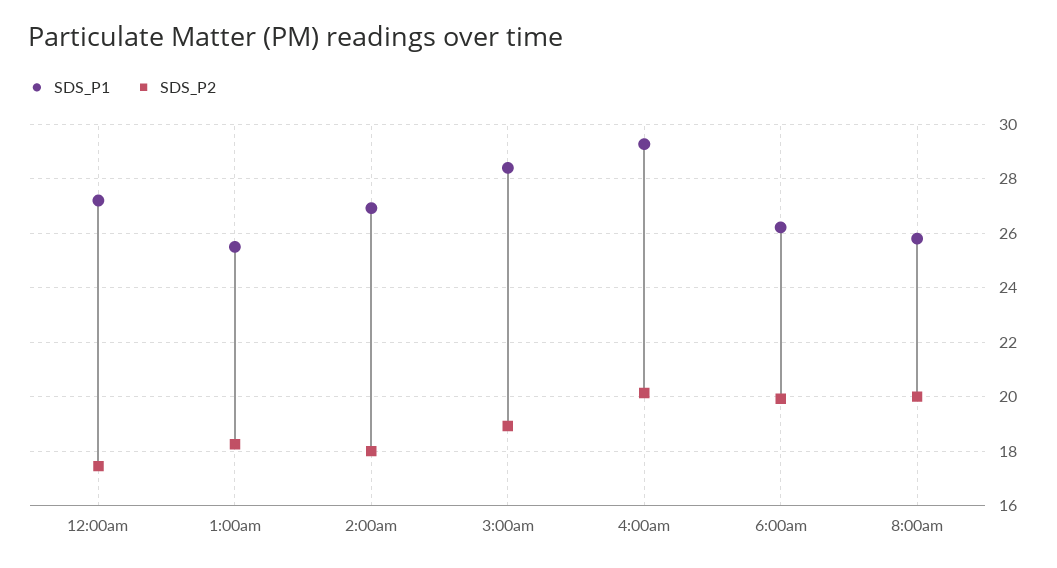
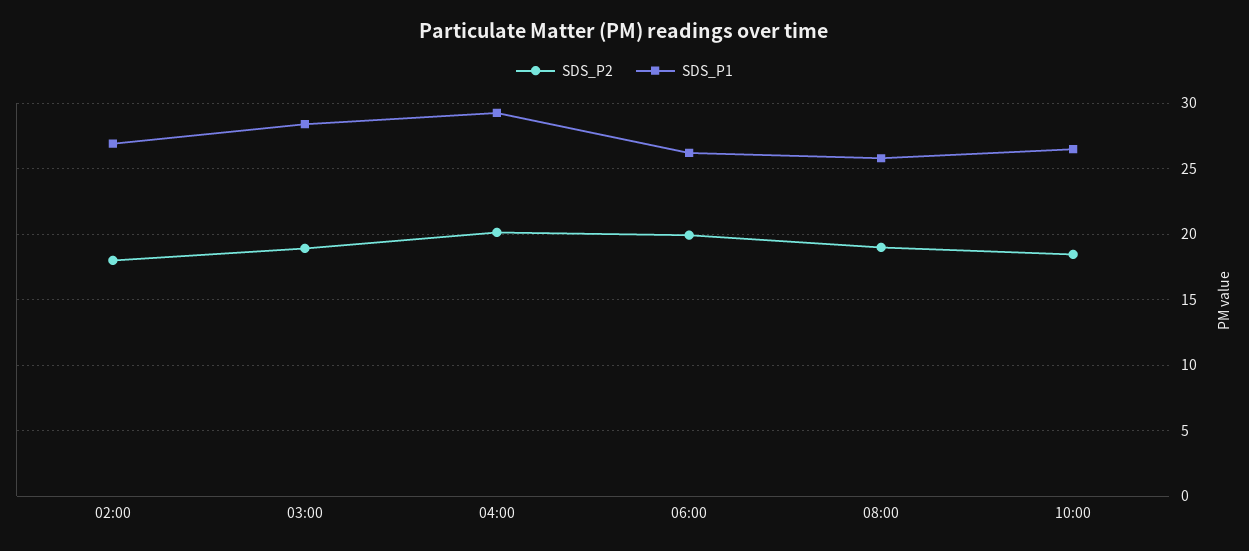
SDS_P1, 12:00am: 27.25 -> none
SDS_P2, 12:00am: 17.5 -> none
SDS_P1, 1:00am: 25.5 -> none
SDS_P2, 1:00am: 18.25 -> none
SDS_P2, 8:00am: 20 -> 19
SDS_P2, 10:00: none -> 18.5
SDS_P1, 10:00: none -> 26.5

